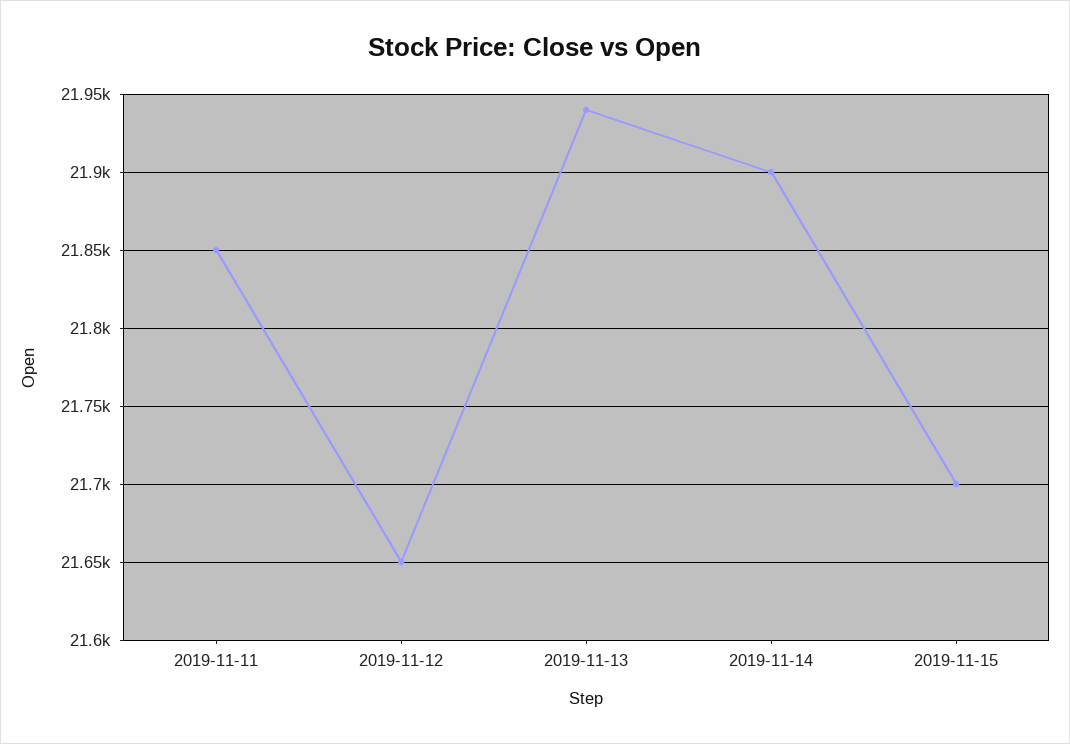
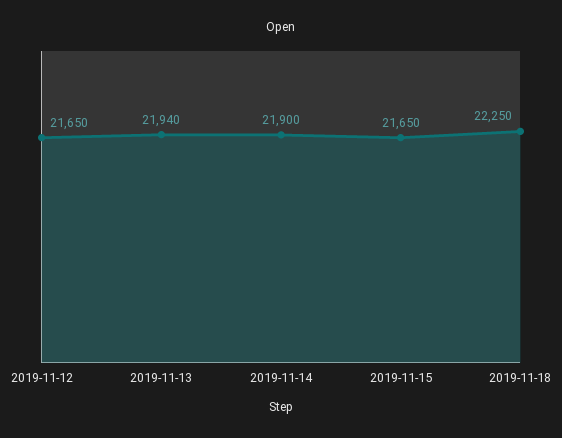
2019-11-11: 21850 -> none
2019-11-15: 21700 -> 21650
2019-11-18: none -> 22250

